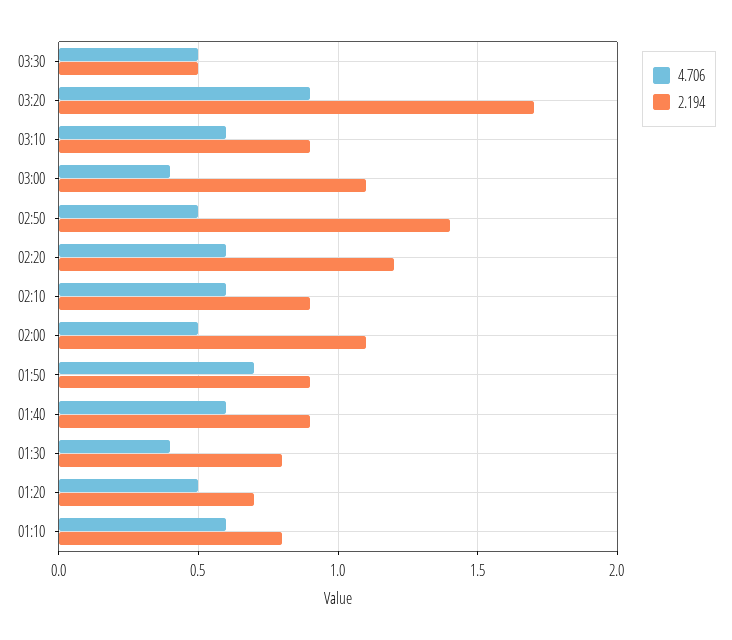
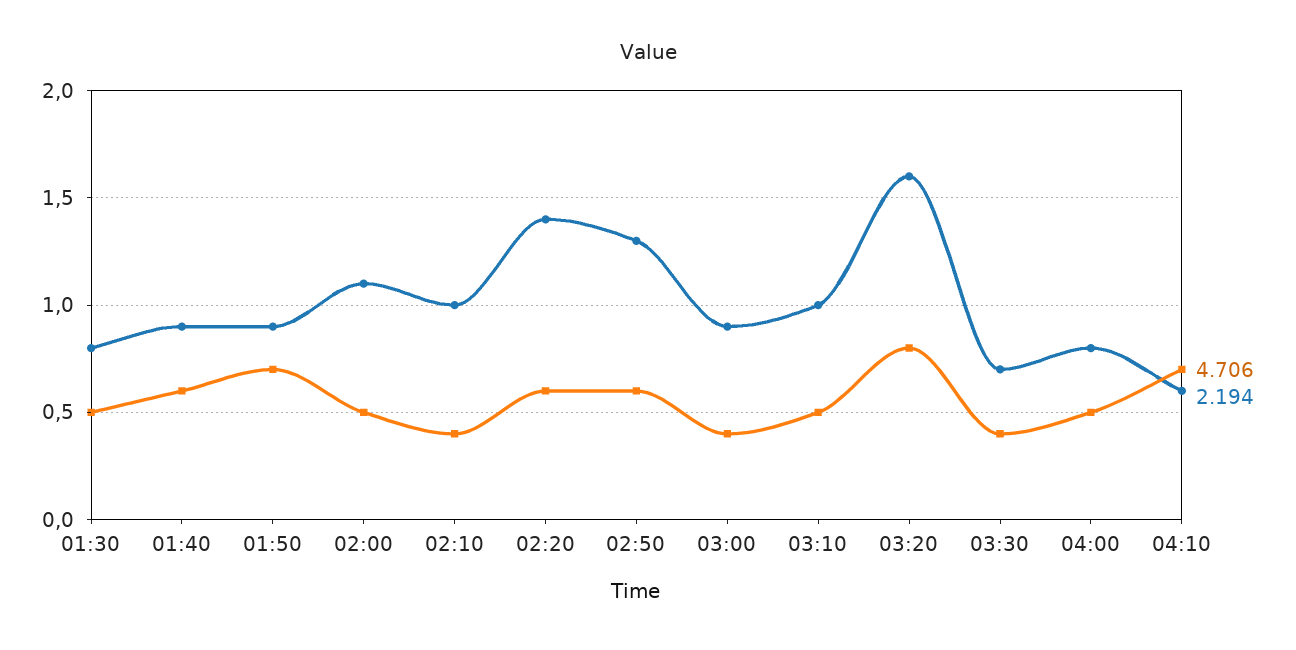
4.706, 03:30: 0.5 -> 0.4
2.194, 03:30: 0.5 -> 0.7
4.706, 03:20: 0.9 -> 0.8
2.194, 03:20: 1.7 -> 1.6
4.706, 03:10: 0.6 -> 0.5
2.194, 03:10: 0.9 -> 1
2.194, 03:00: 1.1 -> 0.9
4.706, 02:50: 0.5 -> 0.6
2.194, 02:50: 1.4 -> 1.3
2.194, 02:20: 1.2 -> 1.4
4.706, 02:10: 0.6 -> 0.4
2.194, 02:10: 0.9 -> 1
4.706, 01:30: 0.4 -> 0.5
4.706, 01:20: 0.5 -> none
2.194, 01:20: 0.7 -> none
4.706, 01:10: 0.6 -> none
2.194, 01:10: 0.8 -> none
4.706, 04:00: none -> 0.5
2.194, 04:00: none -> 0.8
4.706, 04:10: none -> 0.7
2.194, 04:10: none -> 0.6

